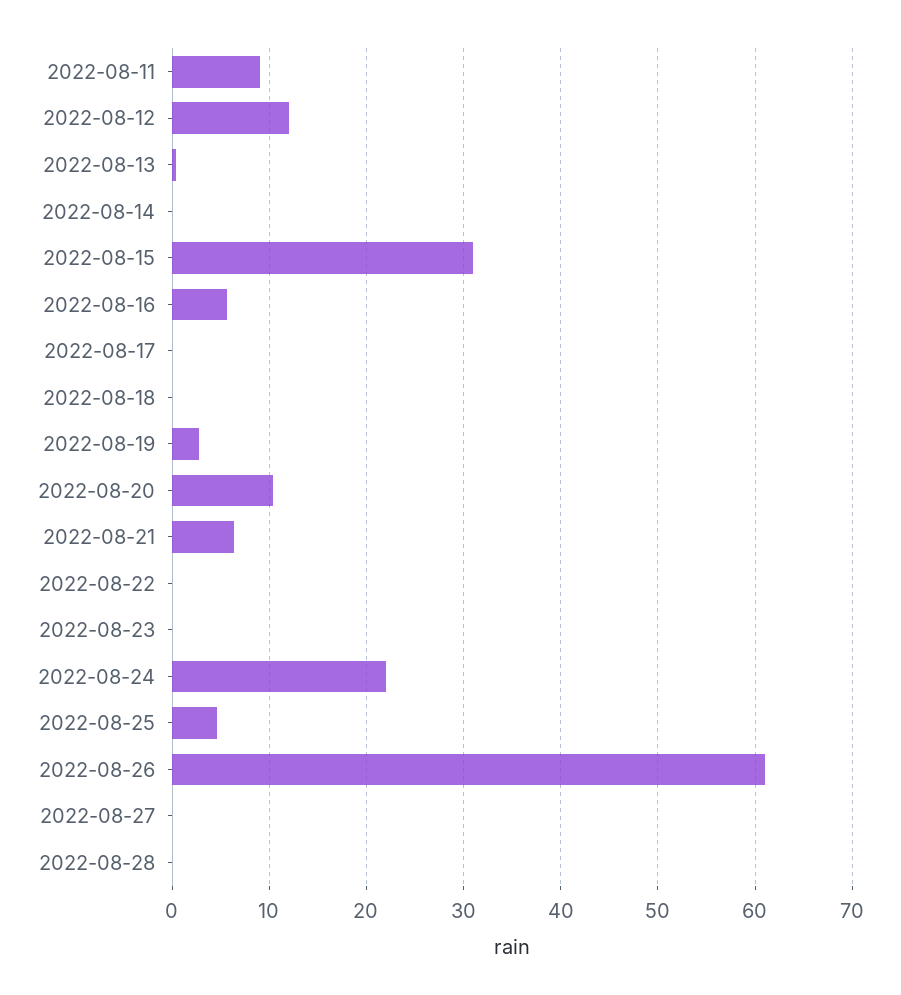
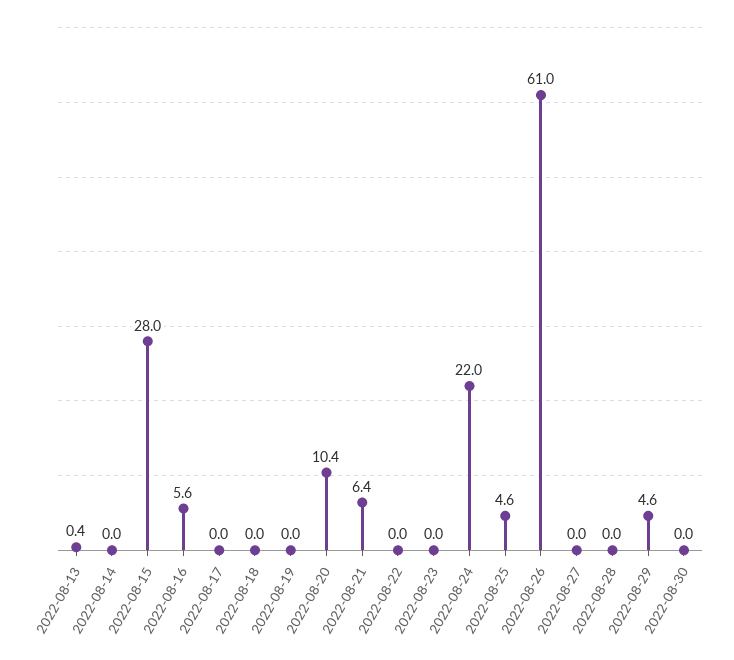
2022-08-11: 9 -> none
2022-08-12: 12 -> none
2022-08-15: 31 -> 28
2022-08-19: 3 -> 0
2022-08-29: none -> 4.6
2022-08-30: none -> 0

